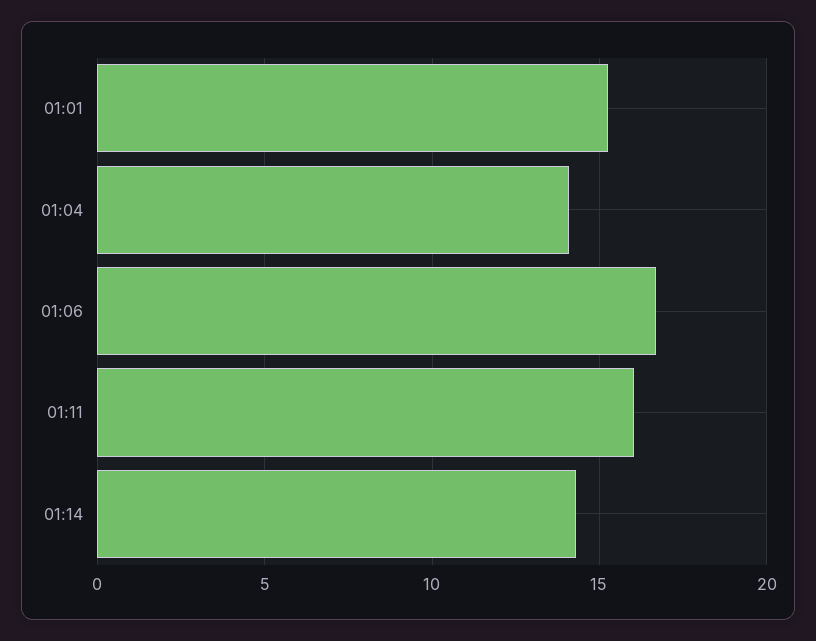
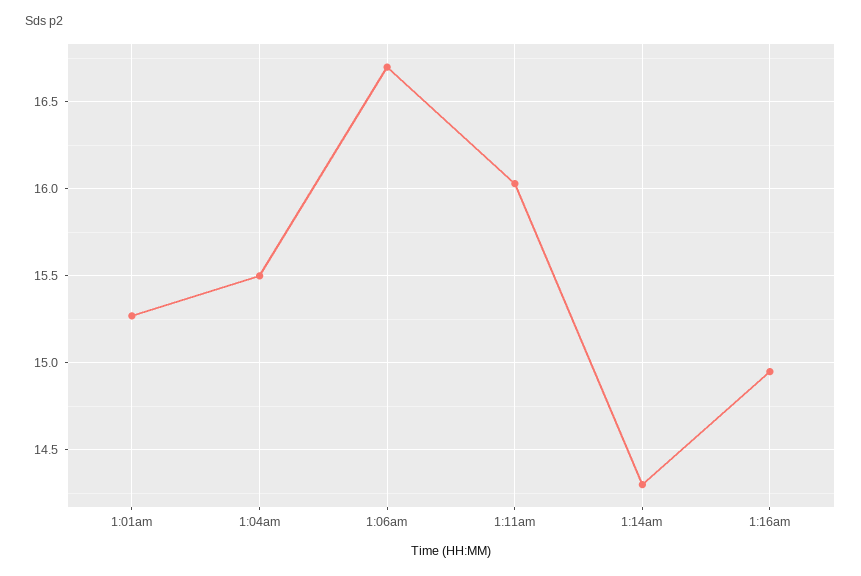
01:04: 14 -> 15.5
1:16am: none -> 14.95

